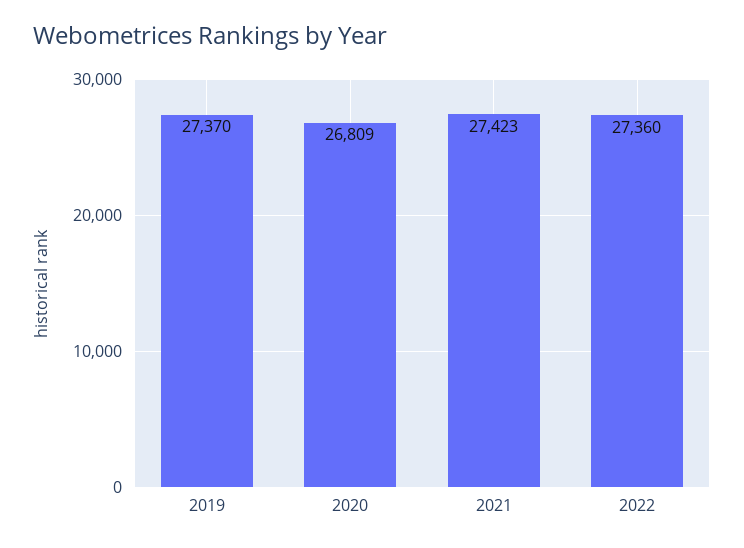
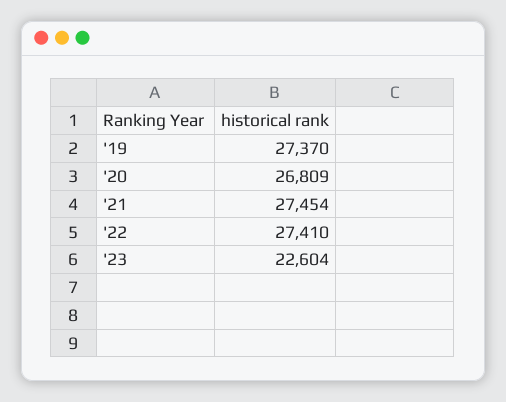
2021: 27423 -> 27454
2022: 27360 -> 27410
'23: none -> 22604

